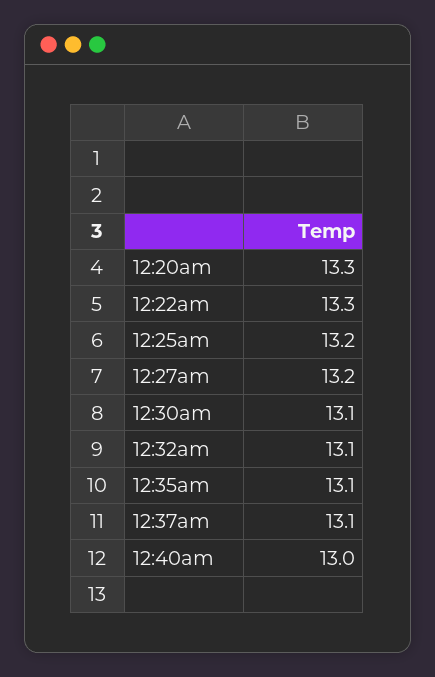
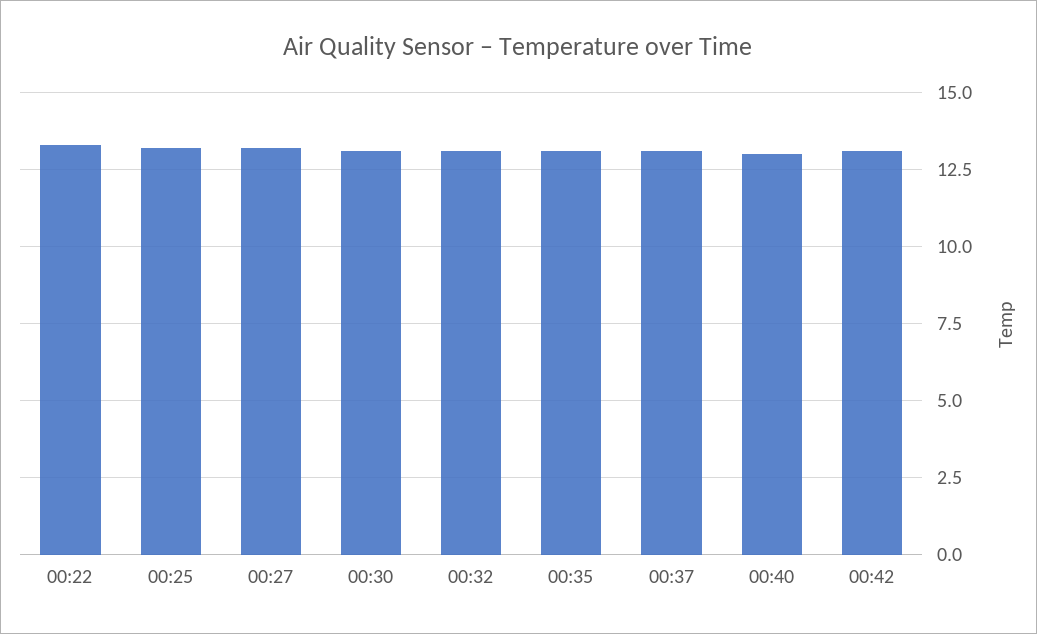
12:20am: 13.3 -> none
00:42: none -> 13

